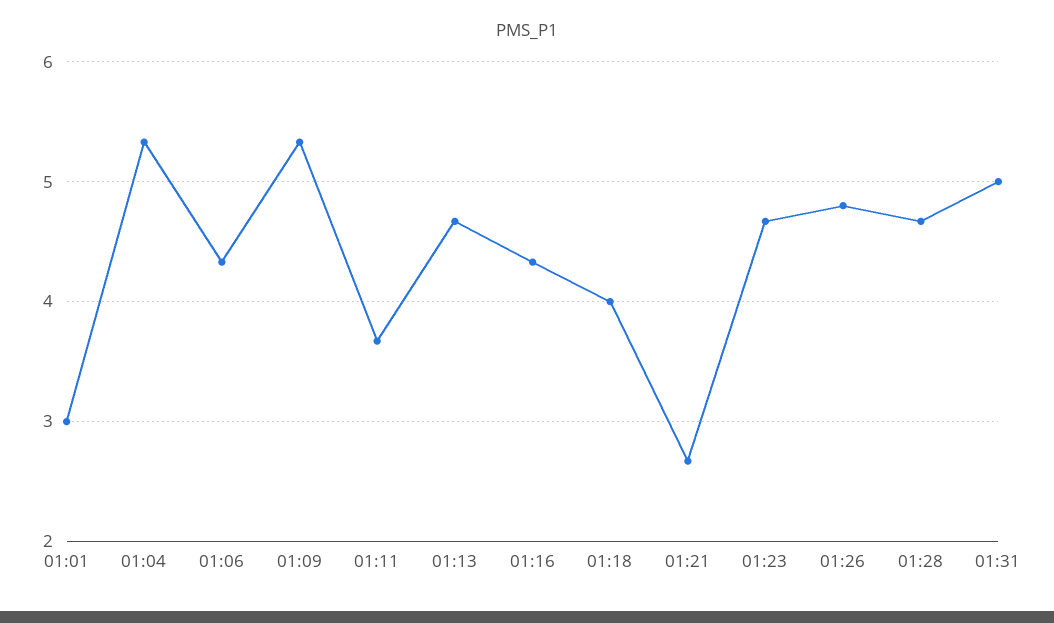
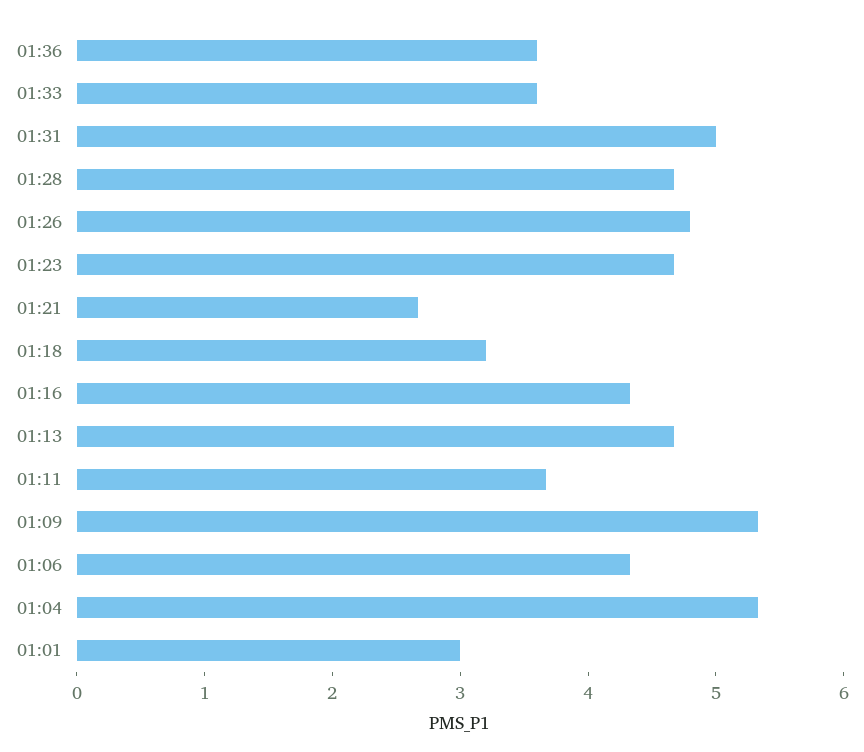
01:18: 4 -> 3.2
01:36: none -> 3.6
01:33: none -> 3.6

